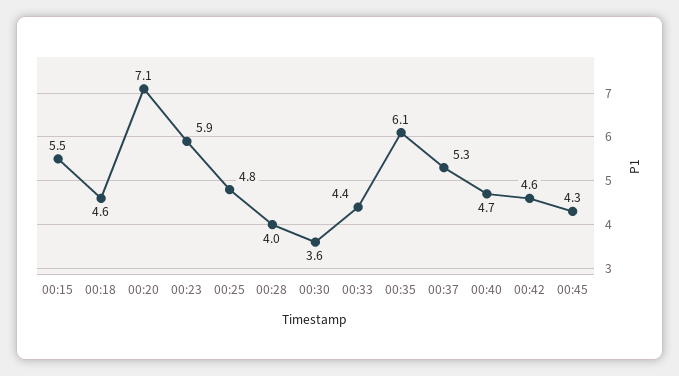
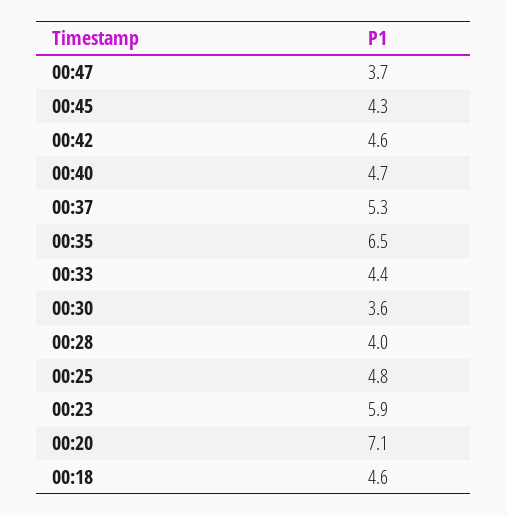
00:15: 5.5 -> none
00:35: 6.1 -> 6.5
00:47: none -> 3.7

